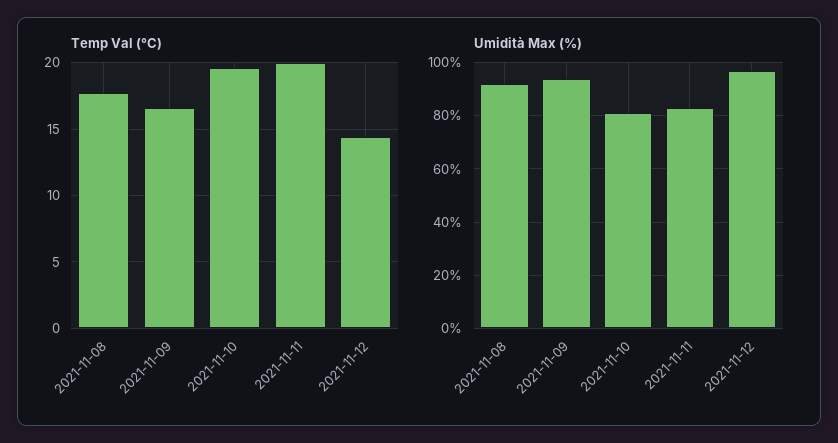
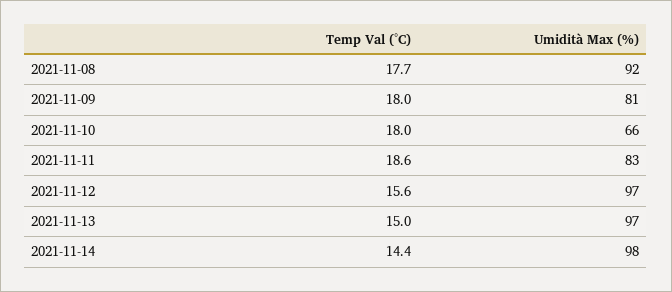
Temp Val (°C), 2021-11-09: 16.5 -> 18
Temp Val (°C), 2021-11-10: 19.5 -> 18
Temp Val (°C), 2021-11-11: 20 -> 18.6
Temp Val (°C), 2021-11-12: 14.5 -> 15.6
Umidità Max (%), 2021-11-09: 95 -> 81
Umidità Max (%), 2021-11-10: 80 -> 66
Temp Val (°C), 2021-11-13: none -> 15
Umidità Max (%), 2021-11-13: none -> 97
Temp Val (°C), 2021-11-14: none -> 14.4
Umidità Max (%), 2021-11-14: none -> 98

